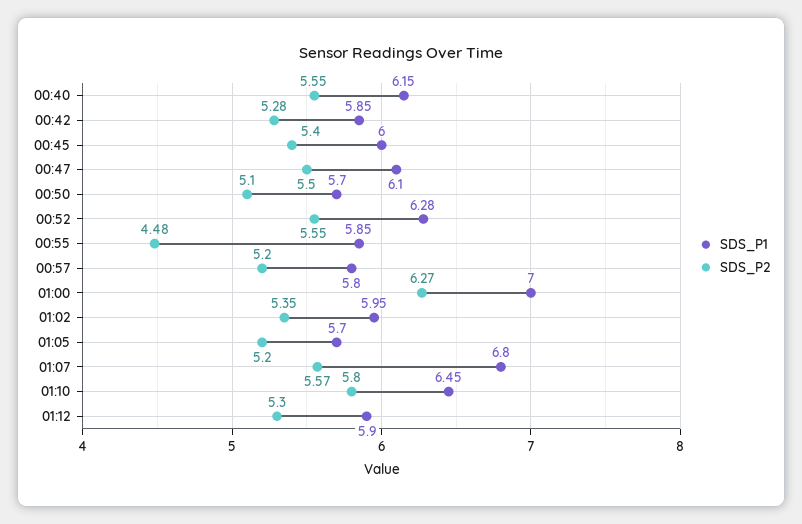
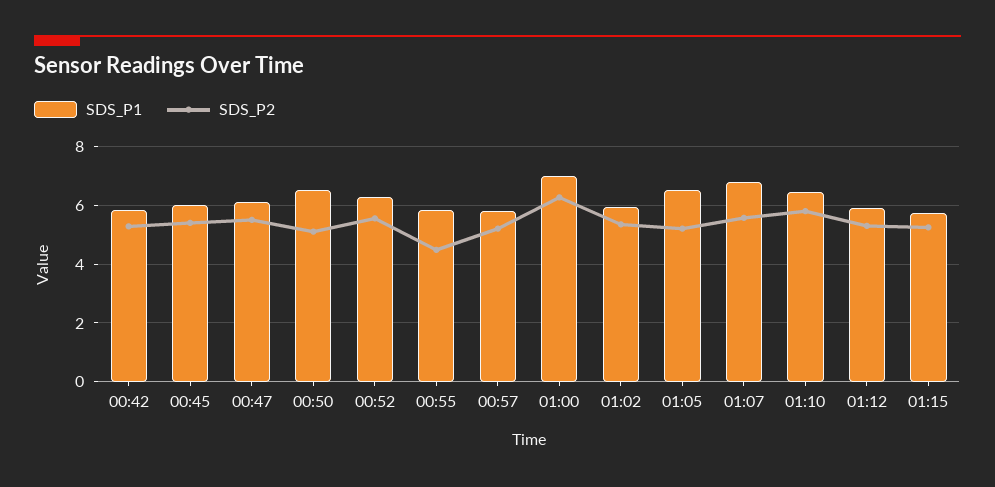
SDS_P1, 00:40: 6.15 -> none
SDS_P2, 00:40: 5.55 -> none
SDS_P1, 00:50: 5.7 -> 6.5
SDS_P1, 01:05: 5.7 -> 6.5
SDS_P1, 01:15: none -> 5.75
SDS_P2, 01:15: none -> 5.25

